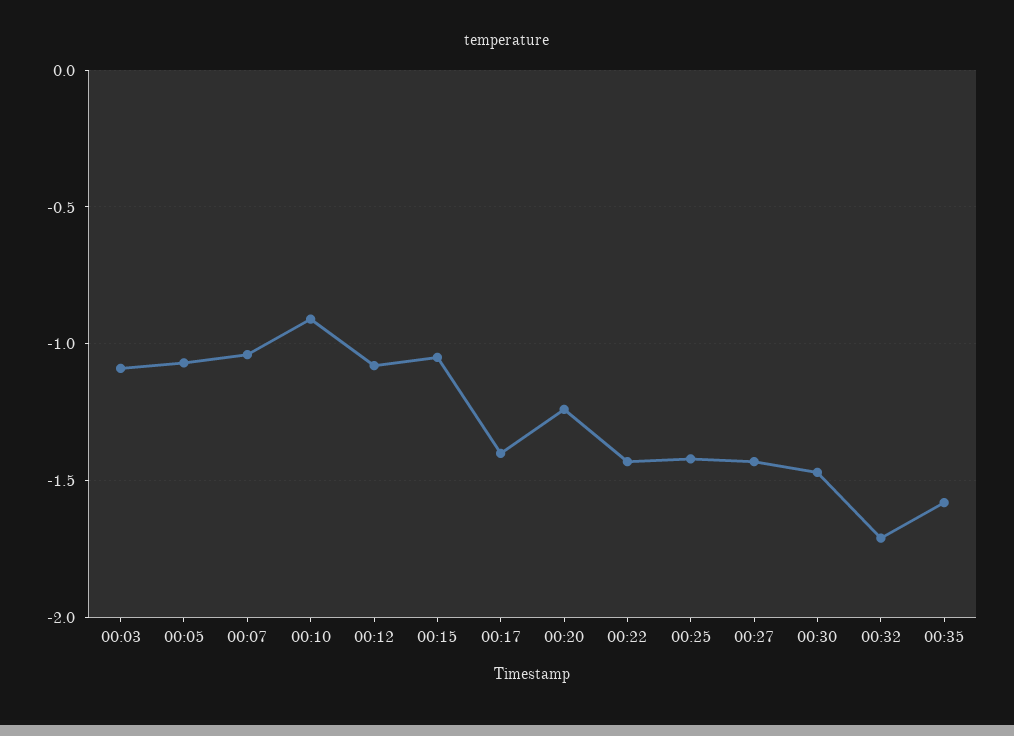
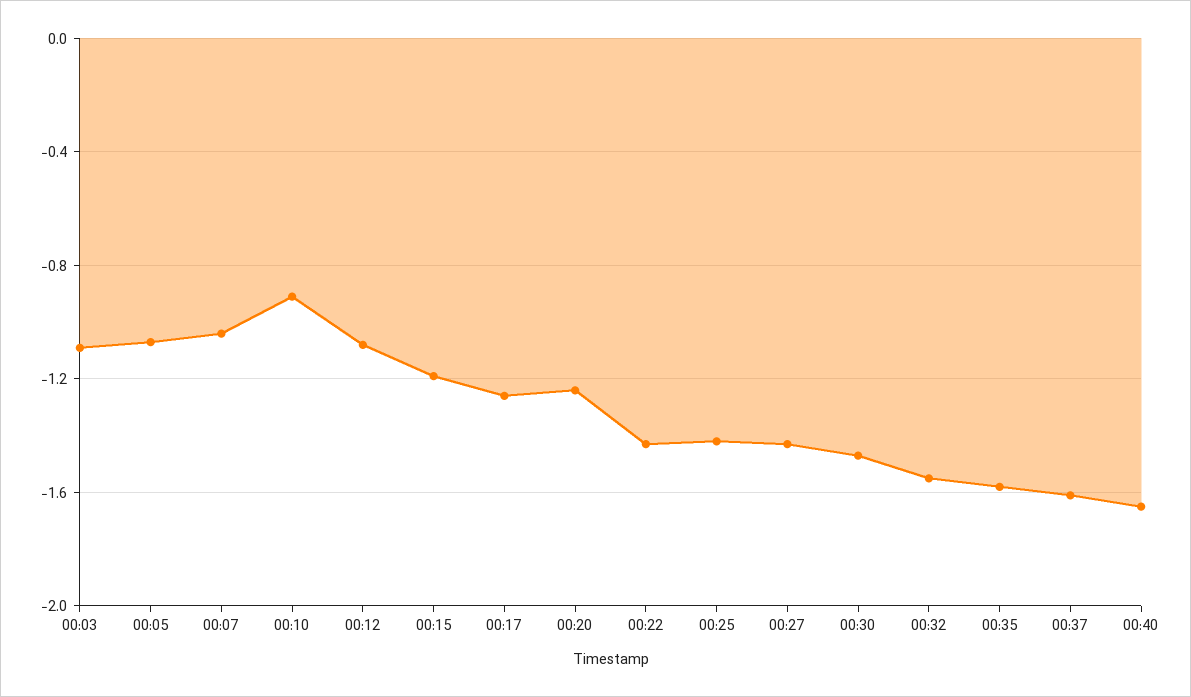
00:15: -1.05 -> -1.2
00:17: -1.4 -> -1.25
00:32: -1.7 -> -1.55
00:37: none -> -1.6
00:40: none -> -1.65

